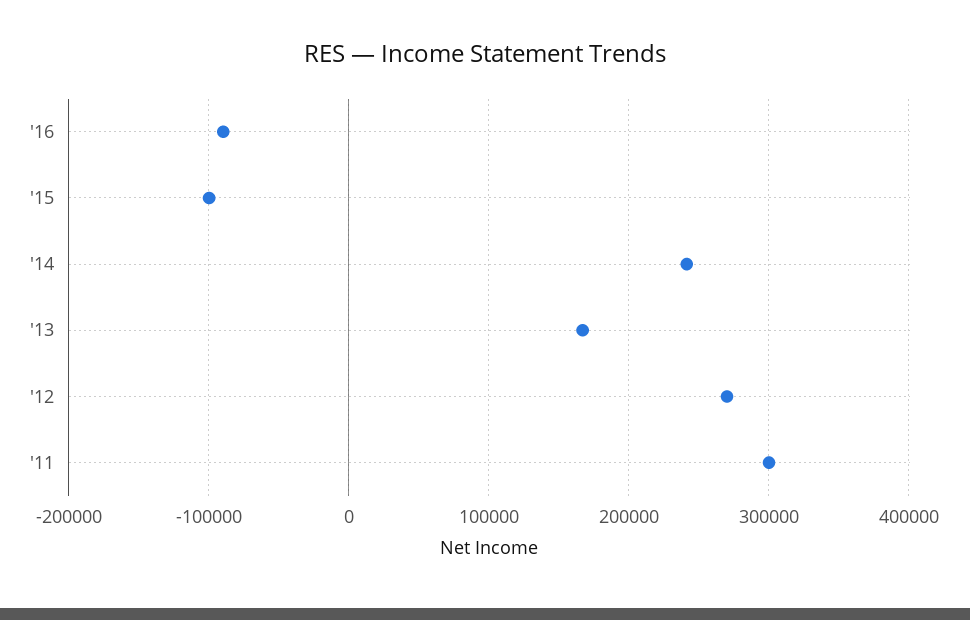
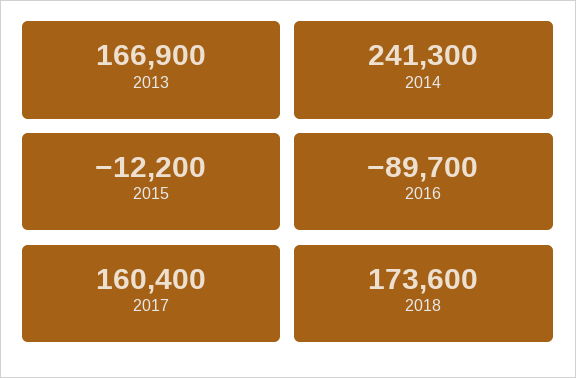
'15: -100000 -> -12200
'12: 270000 -> none
'11: 300000 -> none
2017: none -> 160400
2018: none -> 173600

